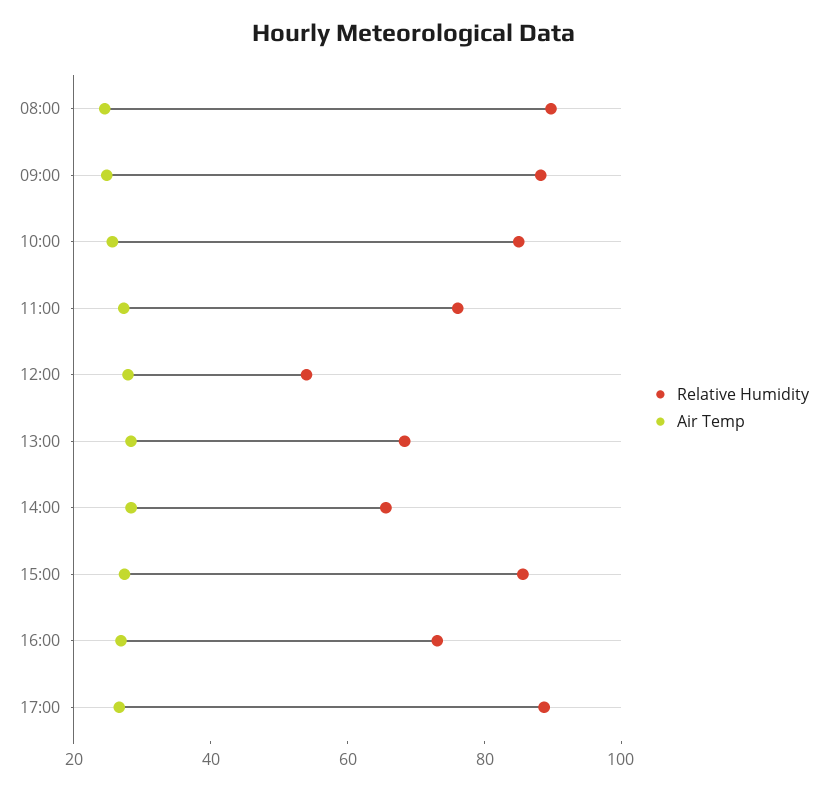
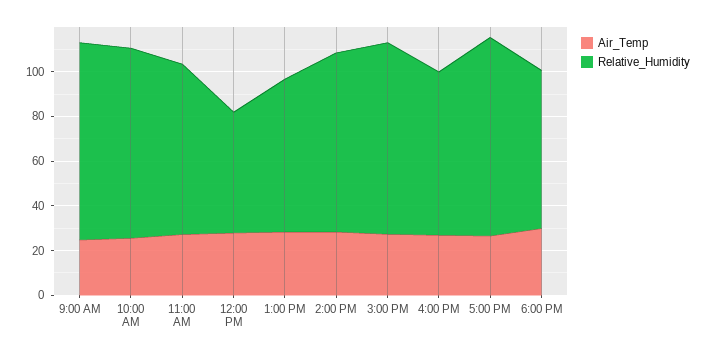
Relative Humidity, 08:00: 90 -> none
Air Temp, 08:00: 25 -> none
Relative Humidity, 14:00: 65 -> 80
Air Temp, 6:00 PM: none -> 30
Relative Humidity, 6:00 PM: none -> 70

